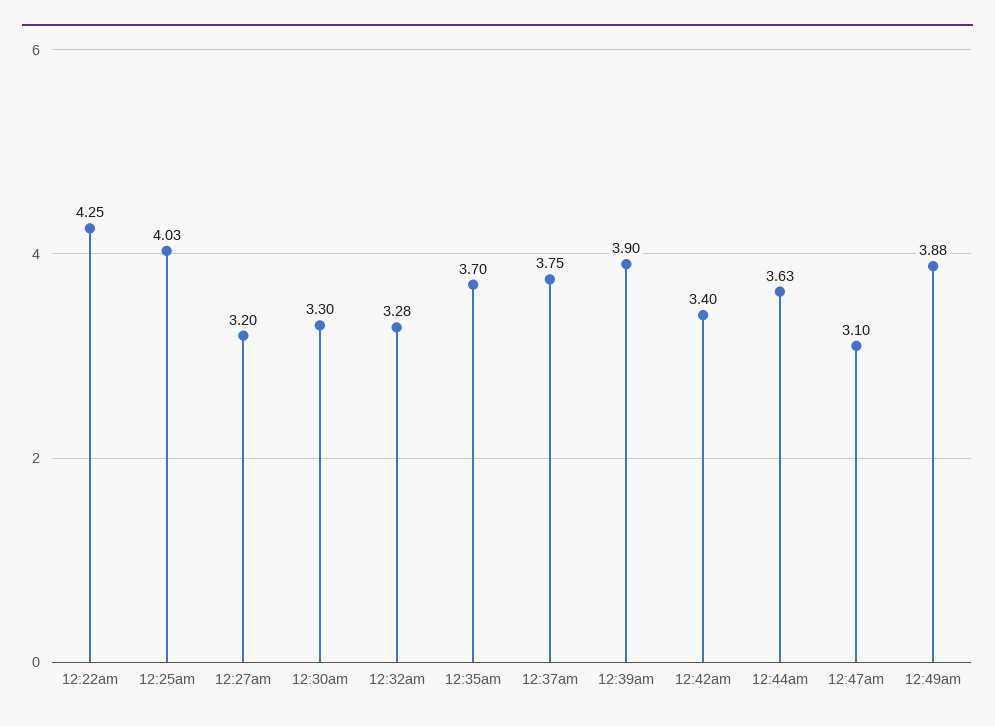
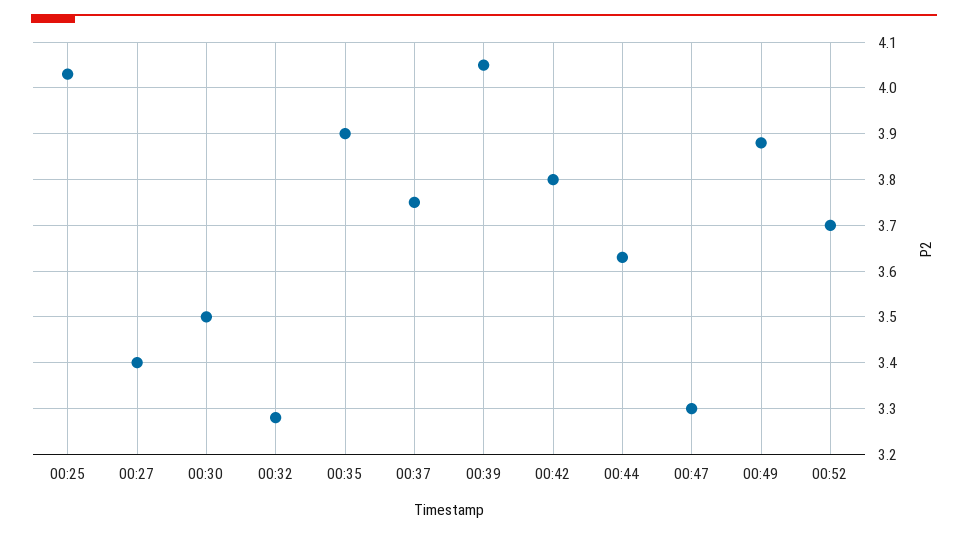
12:22am: 4.25 -> none
12:27am: 3.2 -> 3.4
12:30am: 3.3 -> 3.5
12:35am: 3.7 -> 3.9
12:39am: 3.9 -> 4.05
12:42am: 3.4 -> 3.8
12:47am: 3.1 -> 3.3
00:52: none -> 3.7

